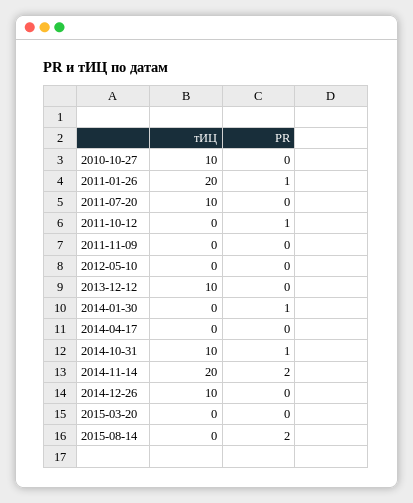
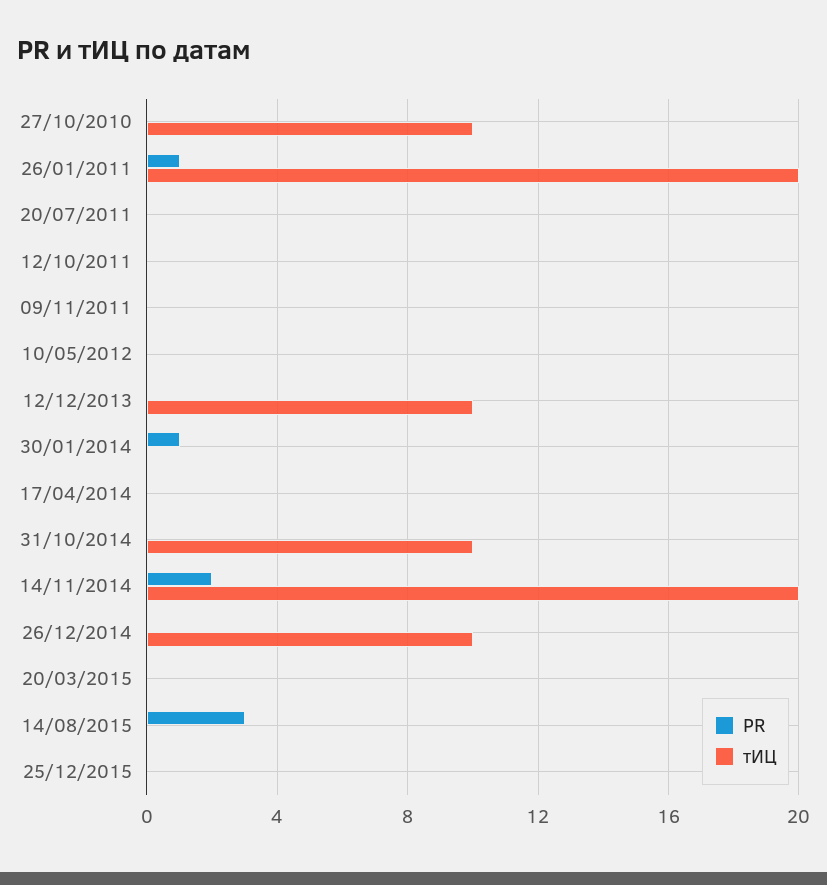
тИЦ, 2011-07-20: 10 -> 0
PR, 2011-10-12: 1 -> 0
PR, 2014-10-31: 1 -> 0
PR, 2015-08-14: 2 -> 3
PR, 25/12/2015: none -> 0
тИЦ, 25/12/2015: none -> 0

